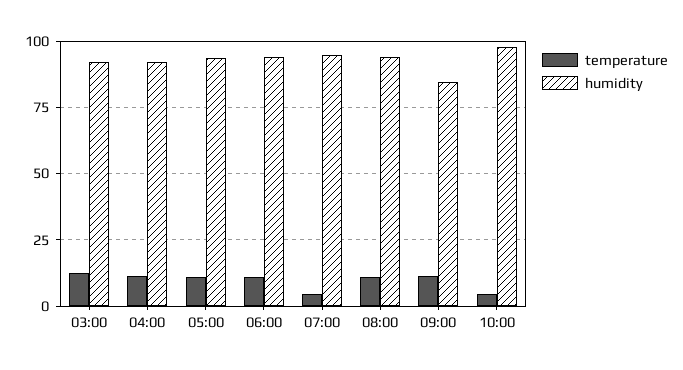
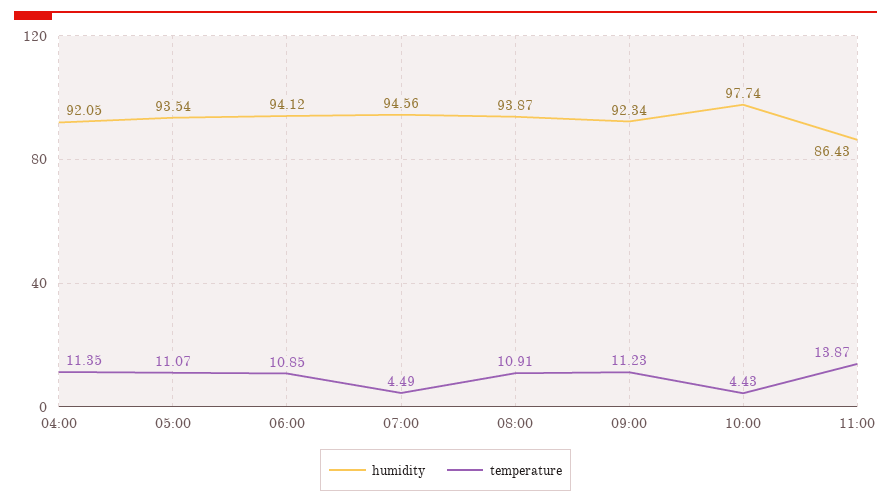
temperature, 03:00: 12.5 -> none
humidity, 03:00: 92.5 -> none
humidity, 09:00: 85 -> 92.34
humidity, 11:00: none -> 86.43
temperature, 11:00: none -> 13.87

